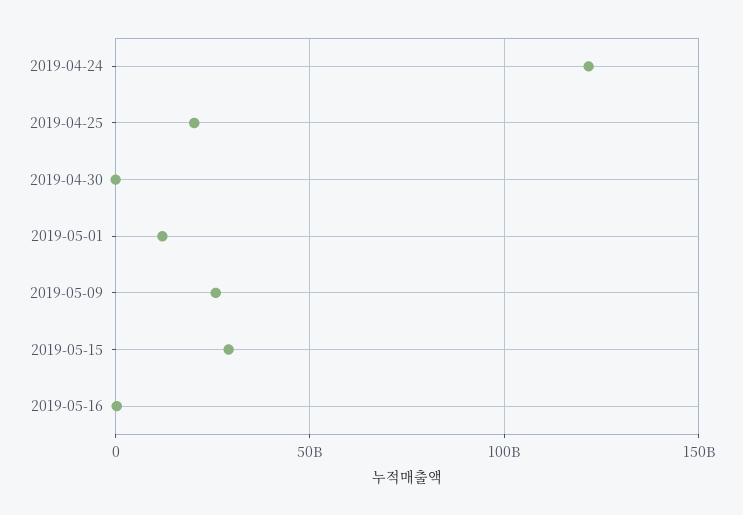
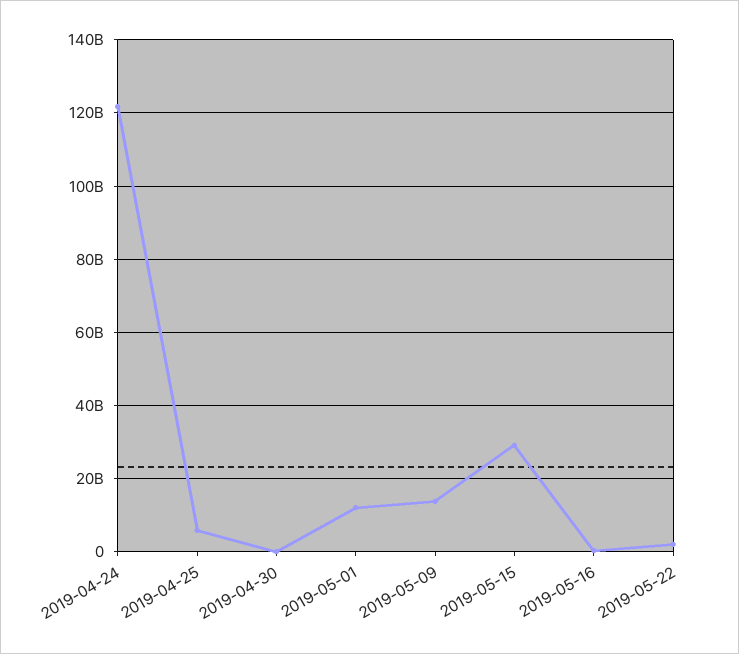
2019-04-25: 20000000000 -> 6000000000
2019-05-09: 25000000000 -> 14000000000
2019-05-22: none -> 2000000000

